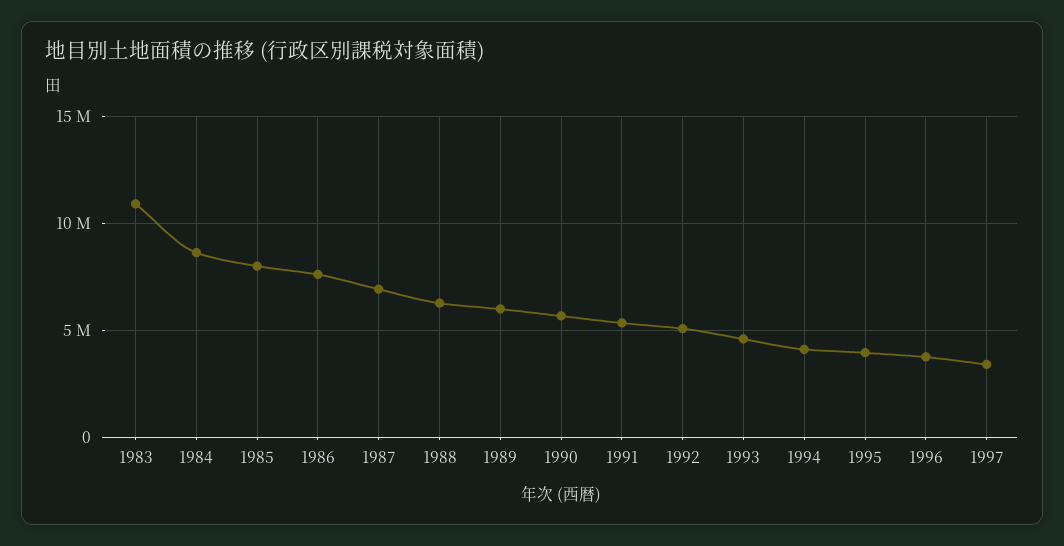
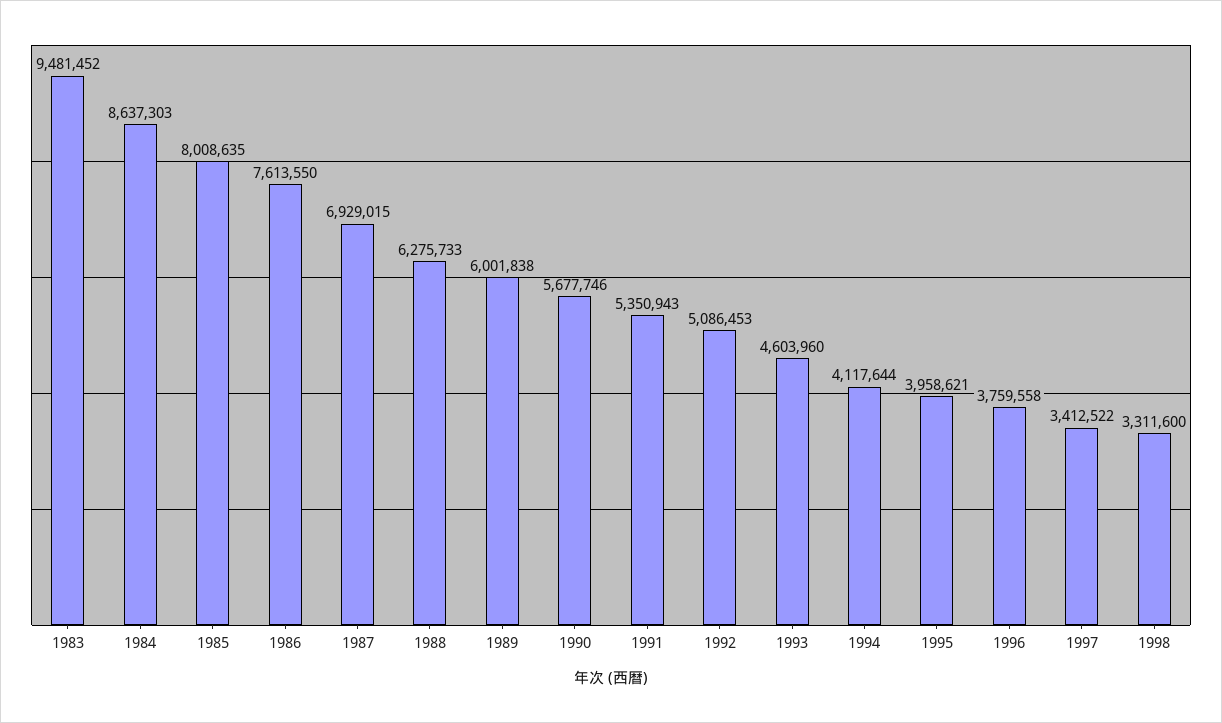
1983: 11000000 -> 9481452
1998: none -> 3311600

